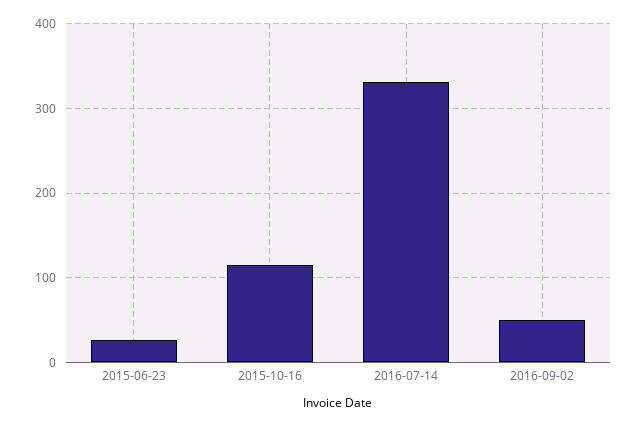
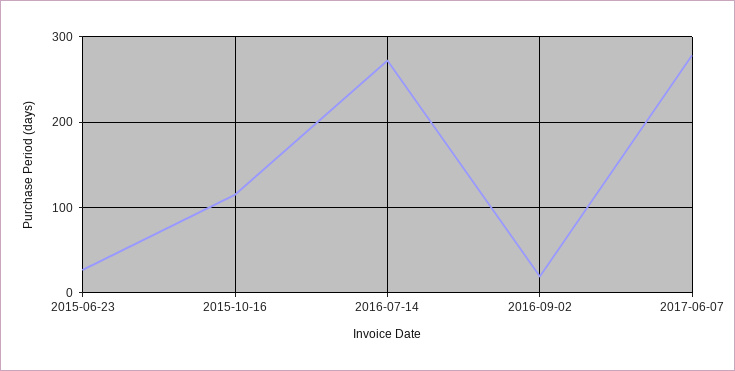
2016-07-14: 330 -> 270
2016-09-02: 50 -> 20
2017-06-07: none -> 280

